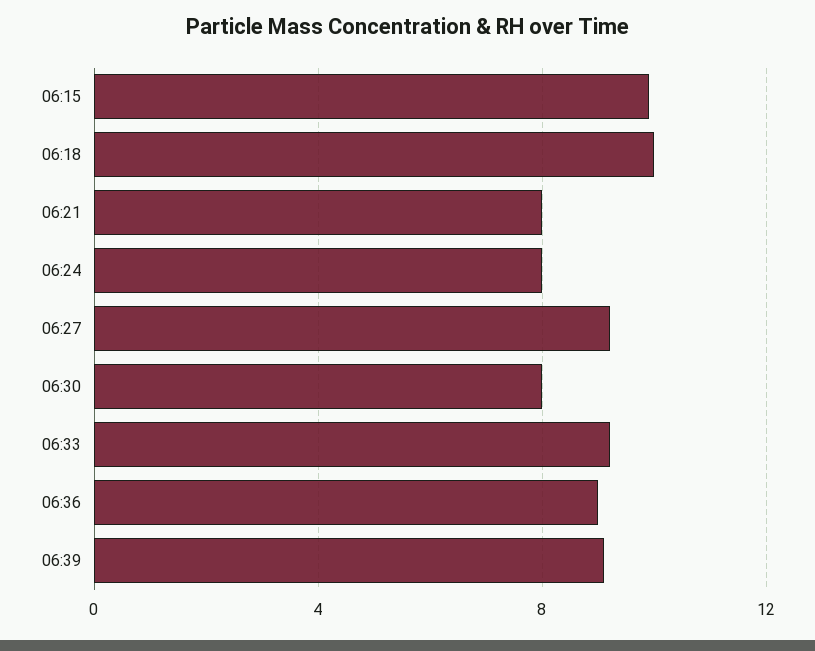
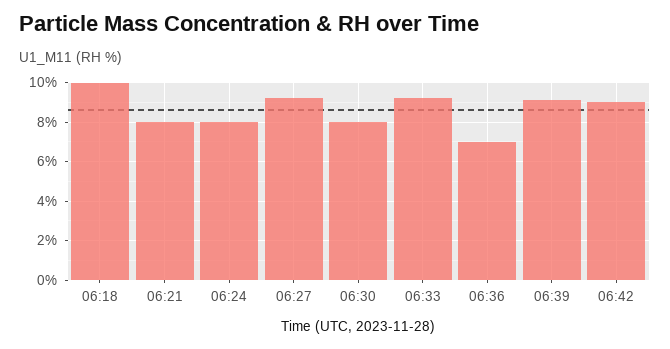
06:15: 10 -> none
06:36: 9 -> 7
06:42: none -> 9

